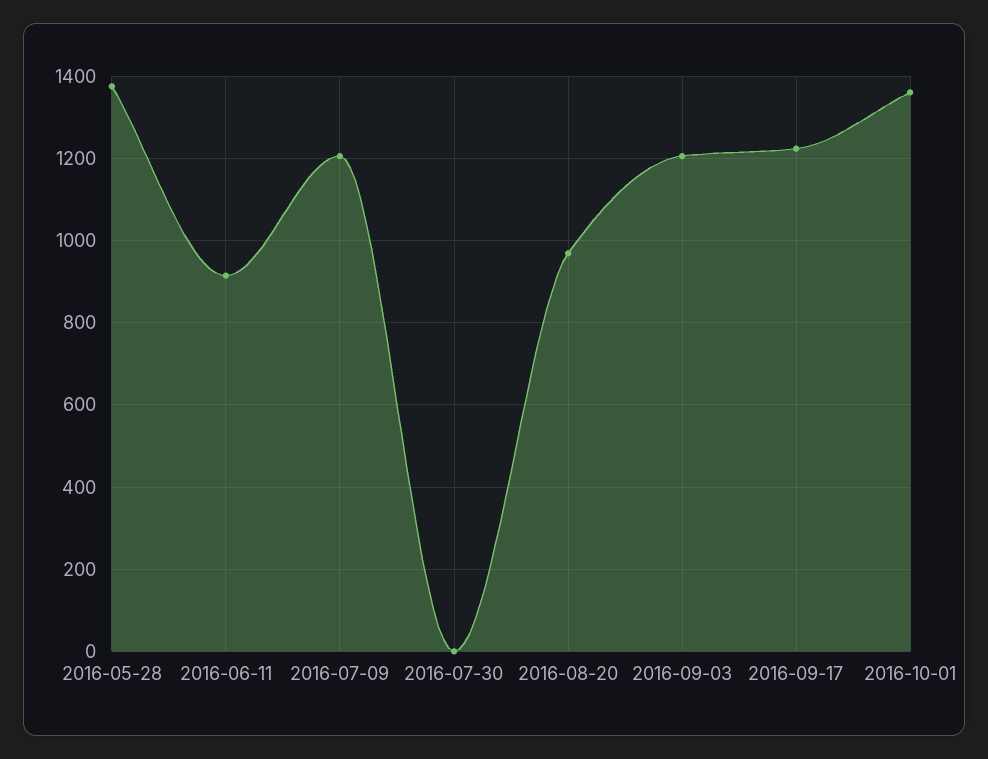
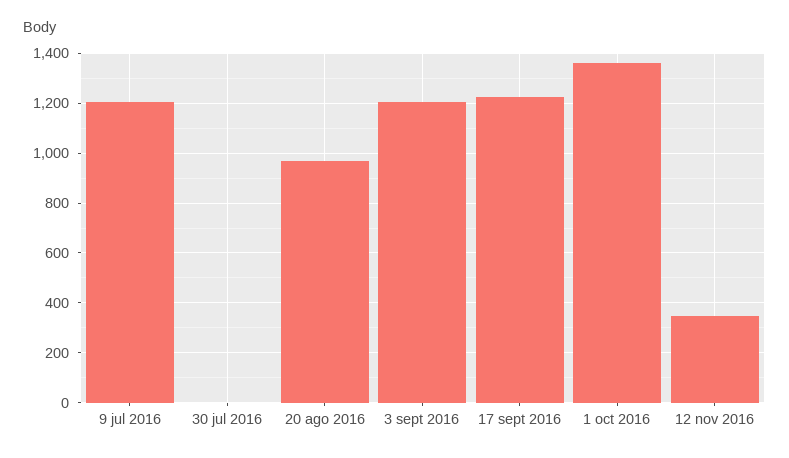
2016-05-28: 1380 -> none
2016-06-11: 920 -> none
12 nov 2016: none -> 350

